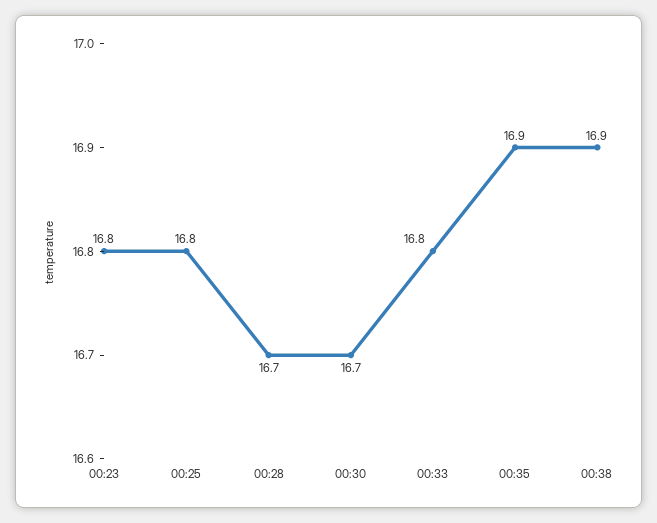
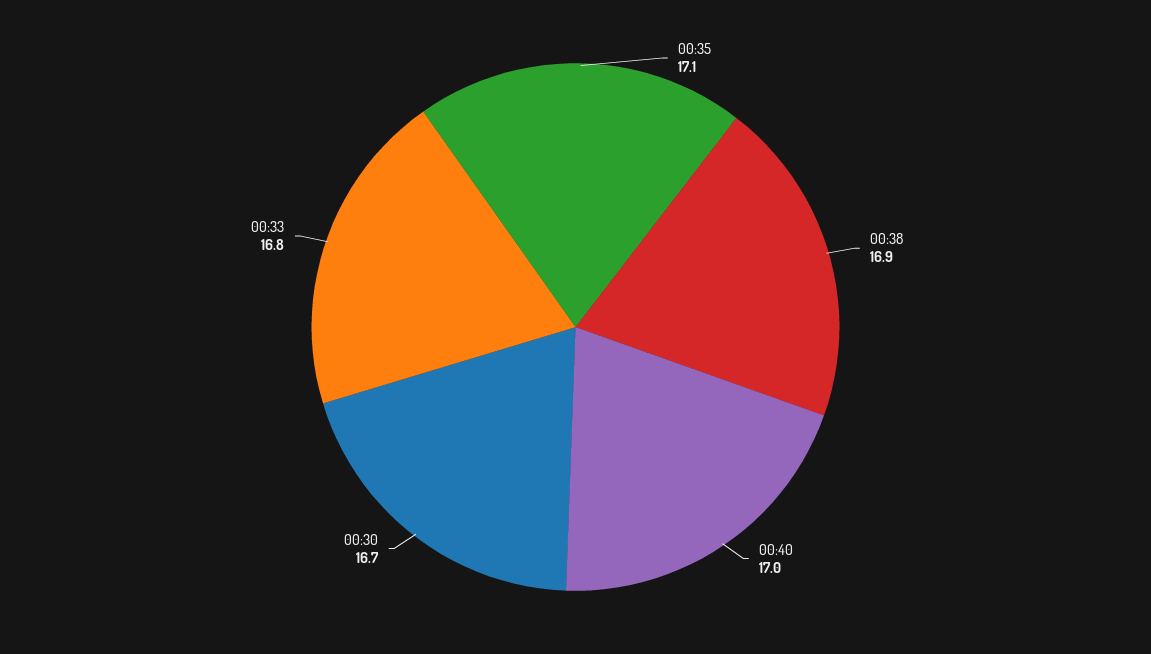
00:23: 16.8 -> none
00:25: 16.8 -> none
00:28: 16.7 -> none
00:35: 16.9 -> 17.1
00:40: none -> 17

